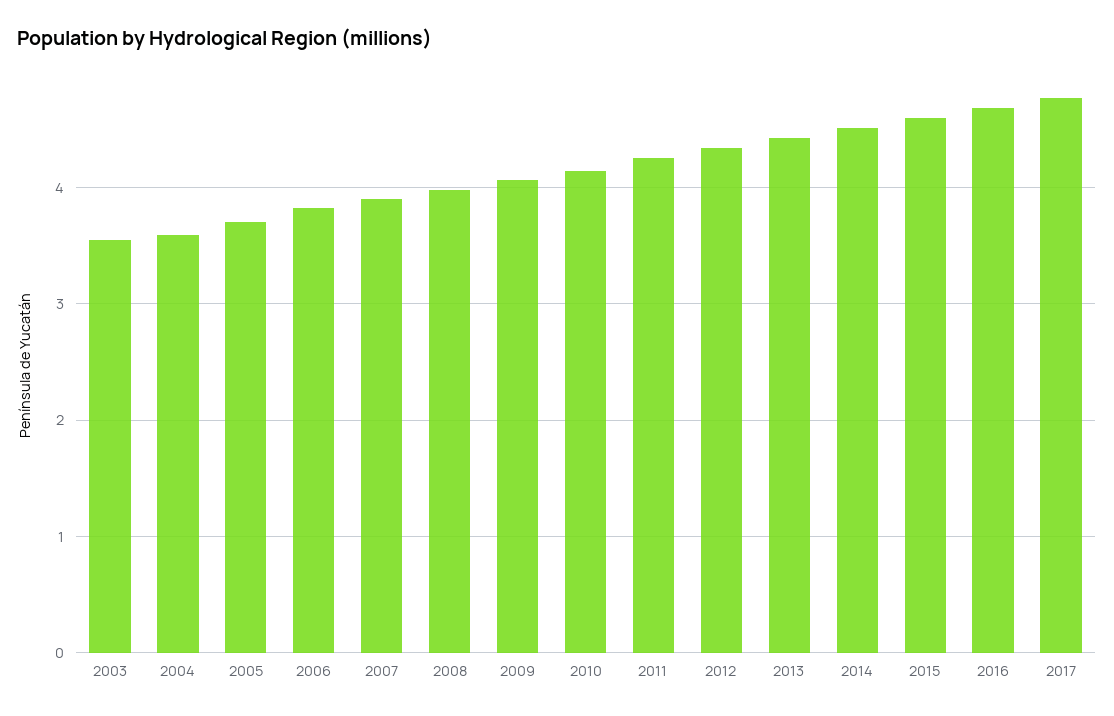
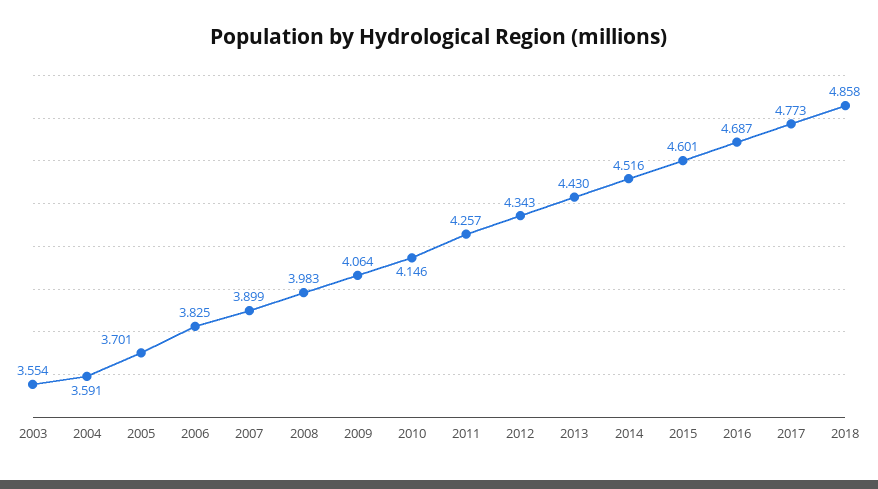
2018: none -> 4.858

